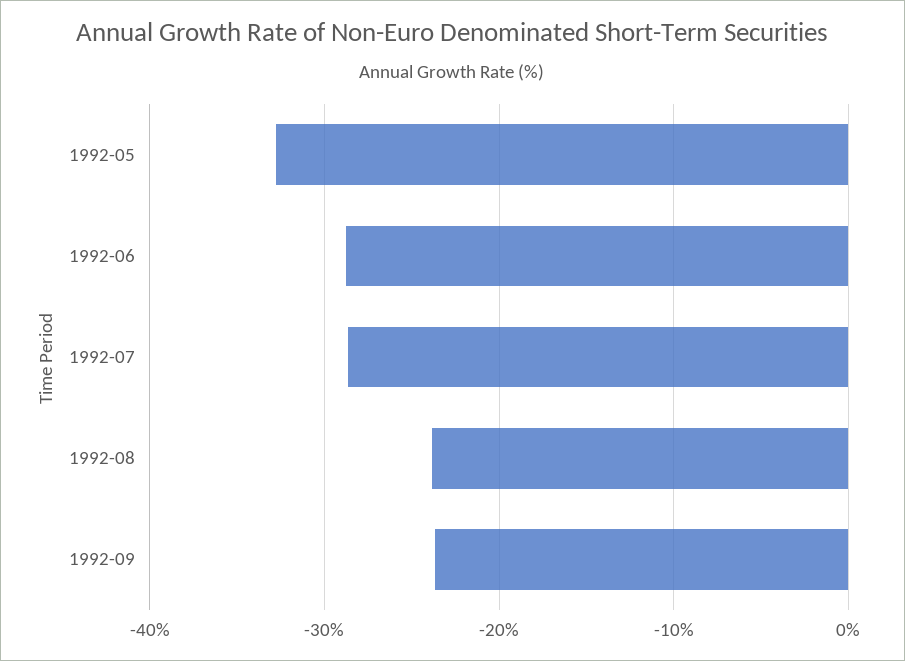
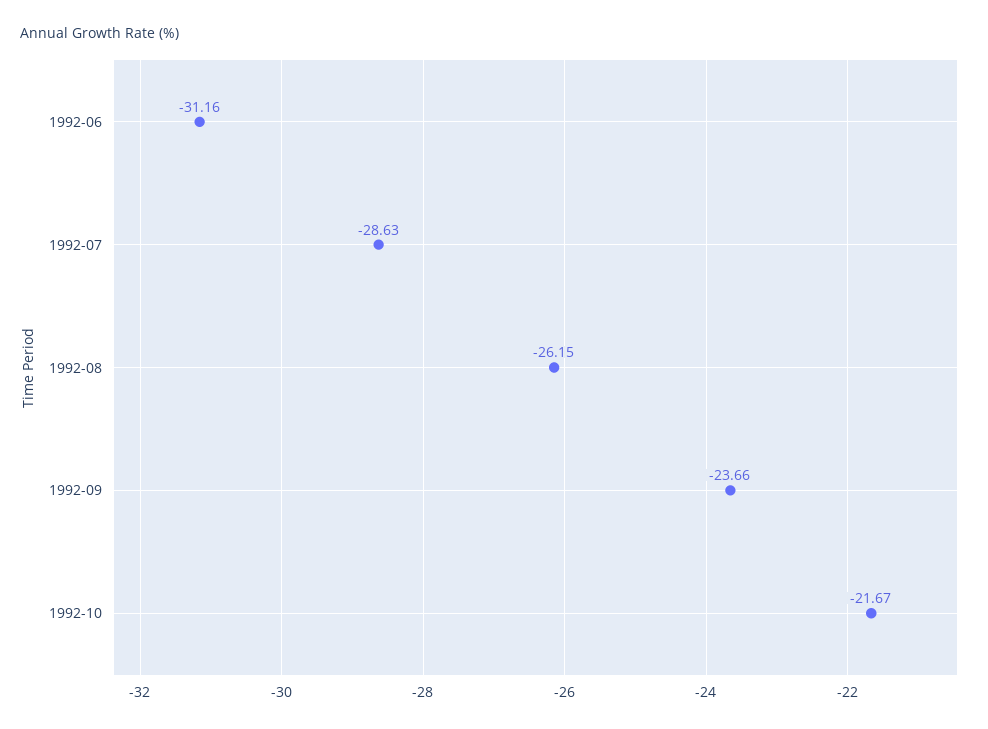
1992-05: -33 -> none
1992-06: -29 -> -31.16
1992-08: -24 -> -26.15
1992-10: none -> -21.67

